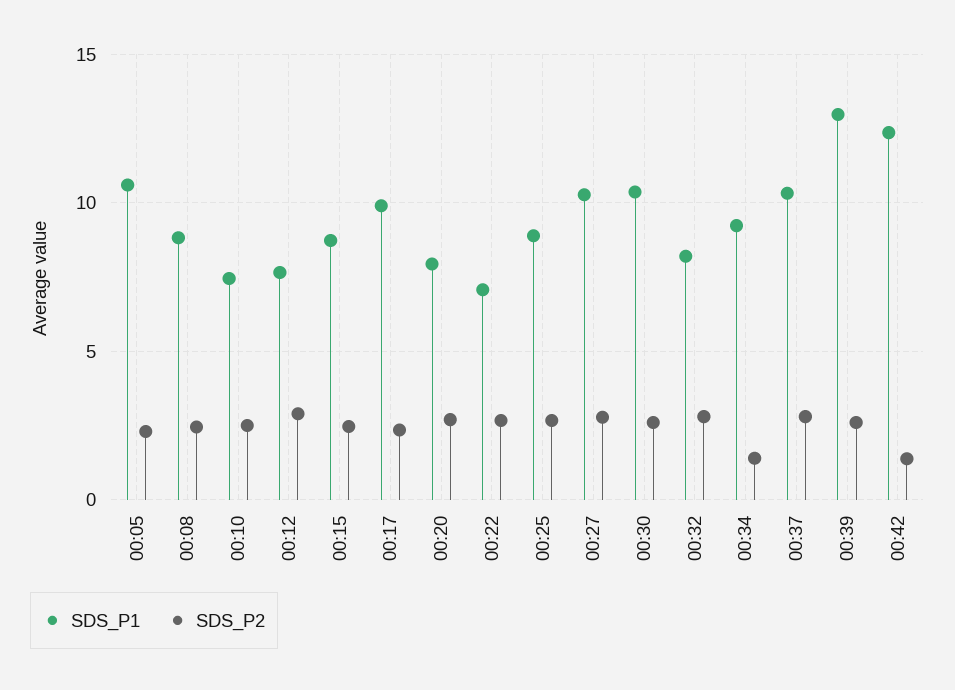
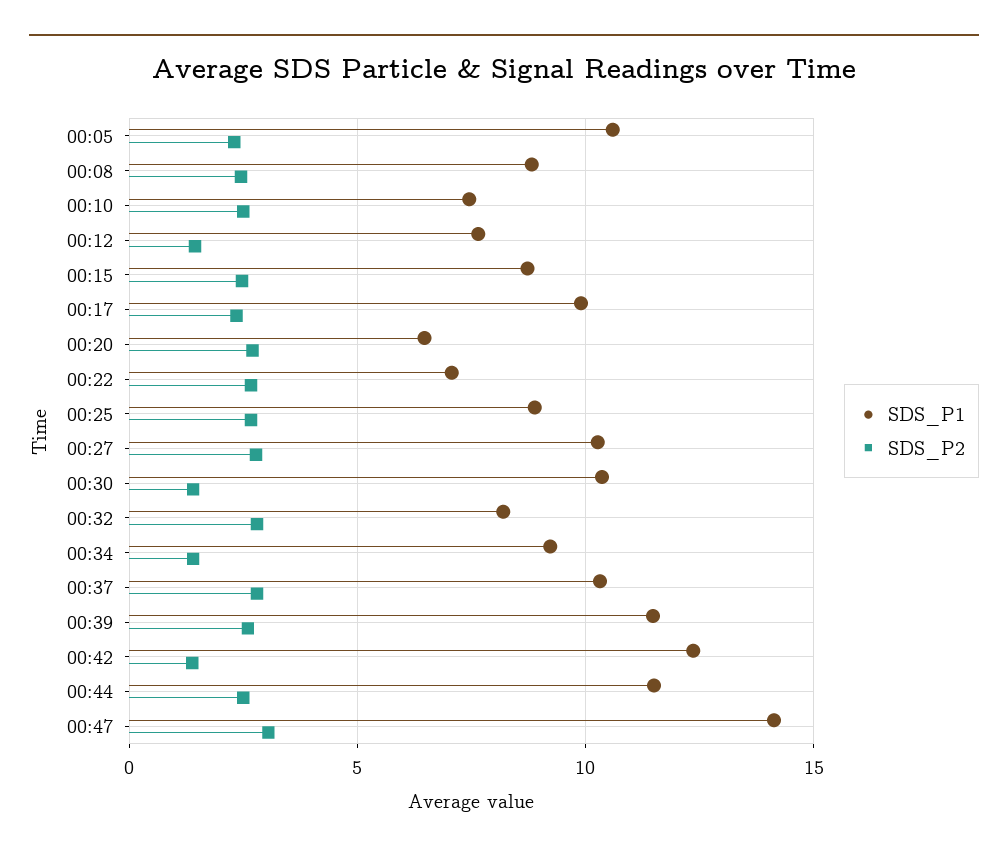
SDS_P2, 00:12: 3 -> 1.5
SDS_P1, 00:20: 8 -> 6.5
SDS_P2, 00:30: 2.5 -> 1.5
SDS_P1, 00:39: 13 -> 11.5
SDS_P1, 00:44: none -> 11.5
SDS_P2, 00:44: none -> 2.5
SDS_P1, 00:47: none -> 14
SDS_P2, 00:47: none -> 3

